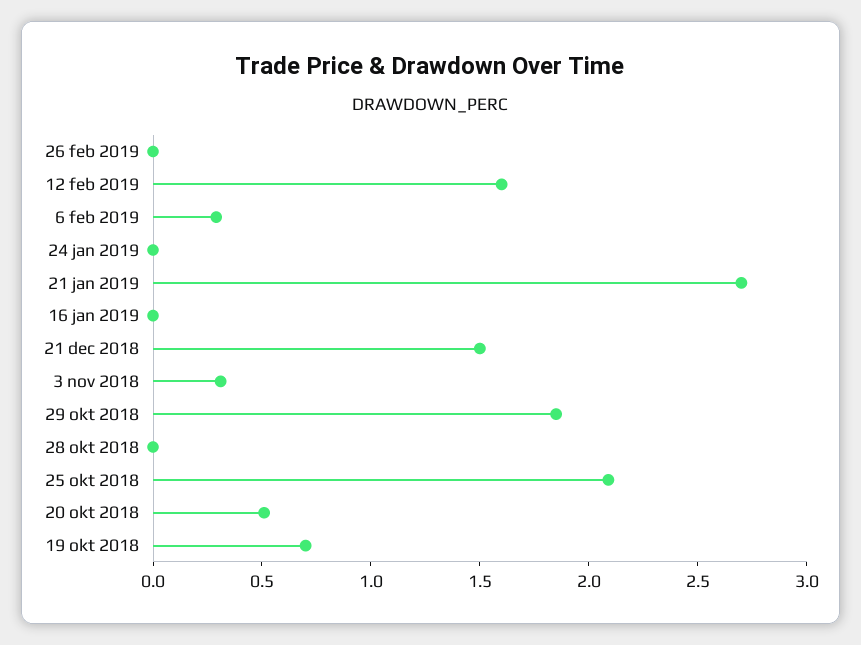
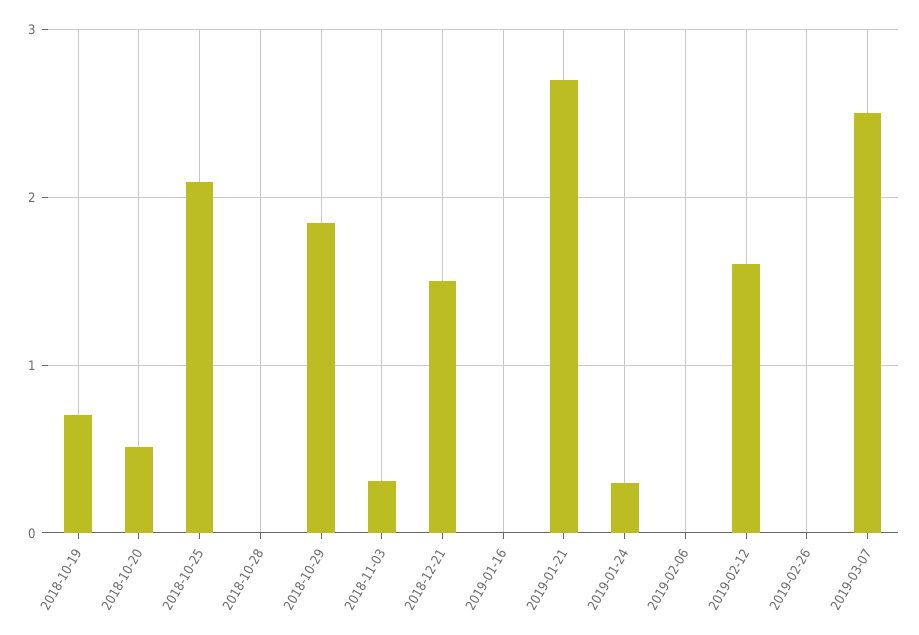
6 feb 2019: 0.3 -> 0
24 jan 2019: 0 -> 0.3
2019-03-07: none -> 2.5

